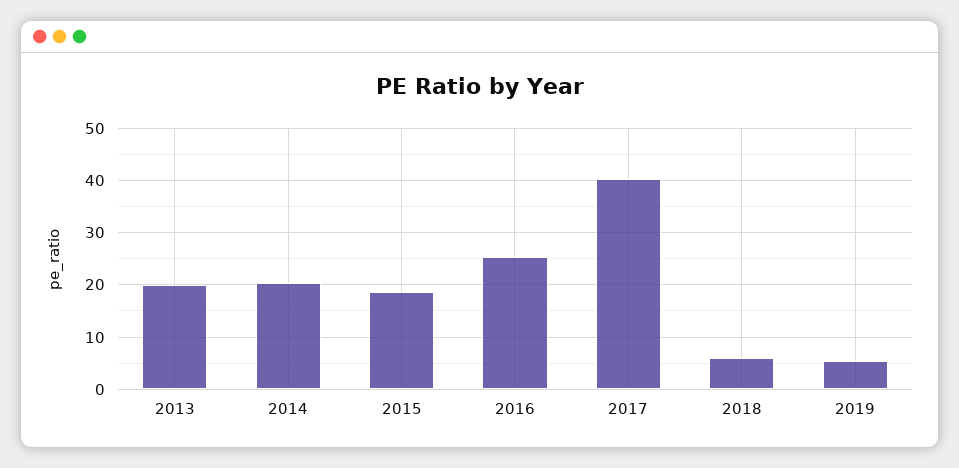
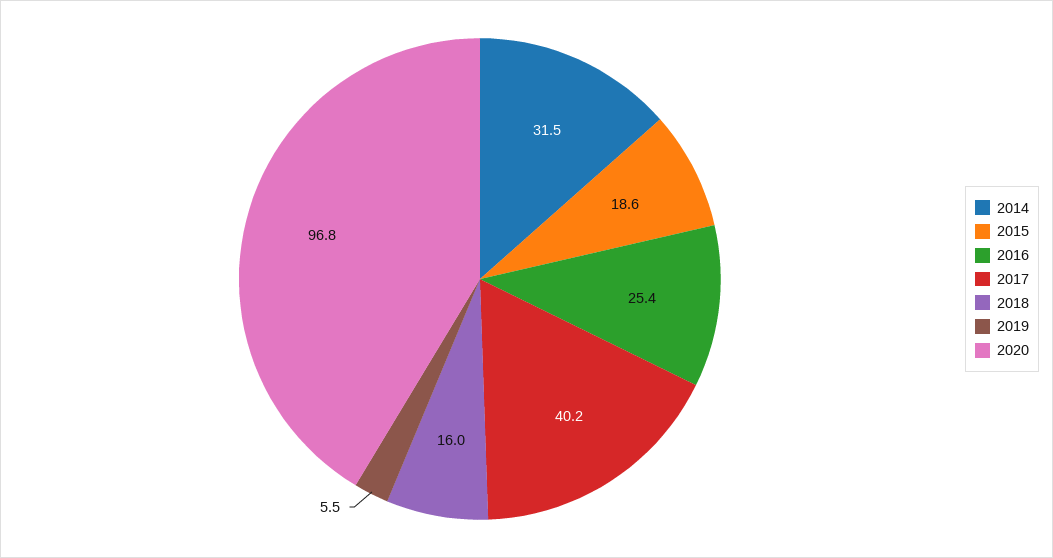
2013: 20 -> none
2014: 20 -> 31.5
2018: 6 -> 16
2020: none -> 96.8

